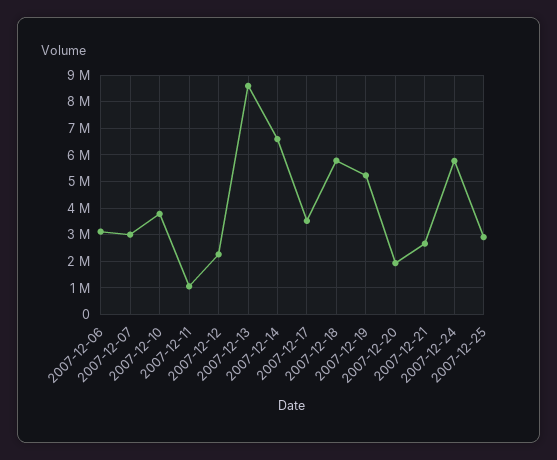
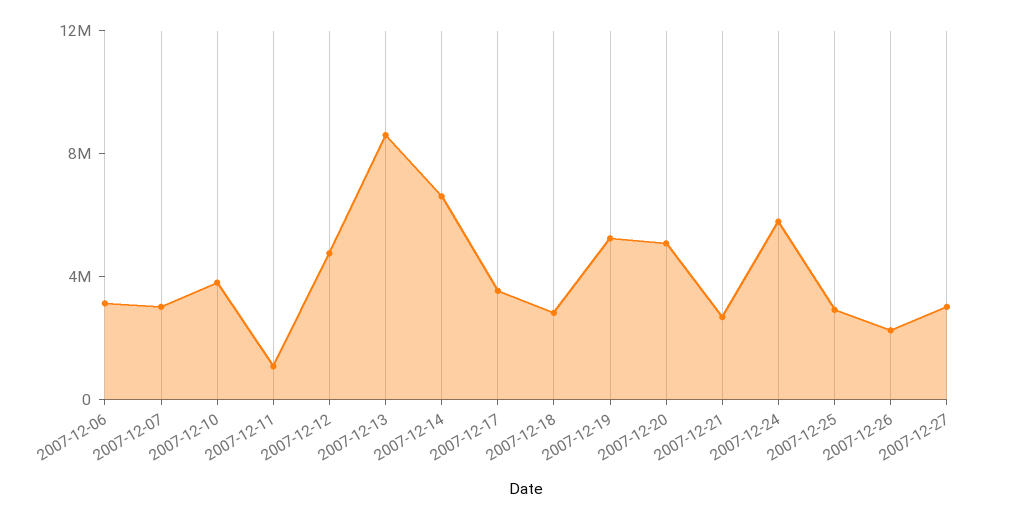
2007-12-12: 2250000 -> 5000000
2007-12-18: 5750000 -> 3000000
2007-12-20: 2000000 -> 5000000
2007-12-26: none -> 2000000
2007-12-27: none -> 3000000

